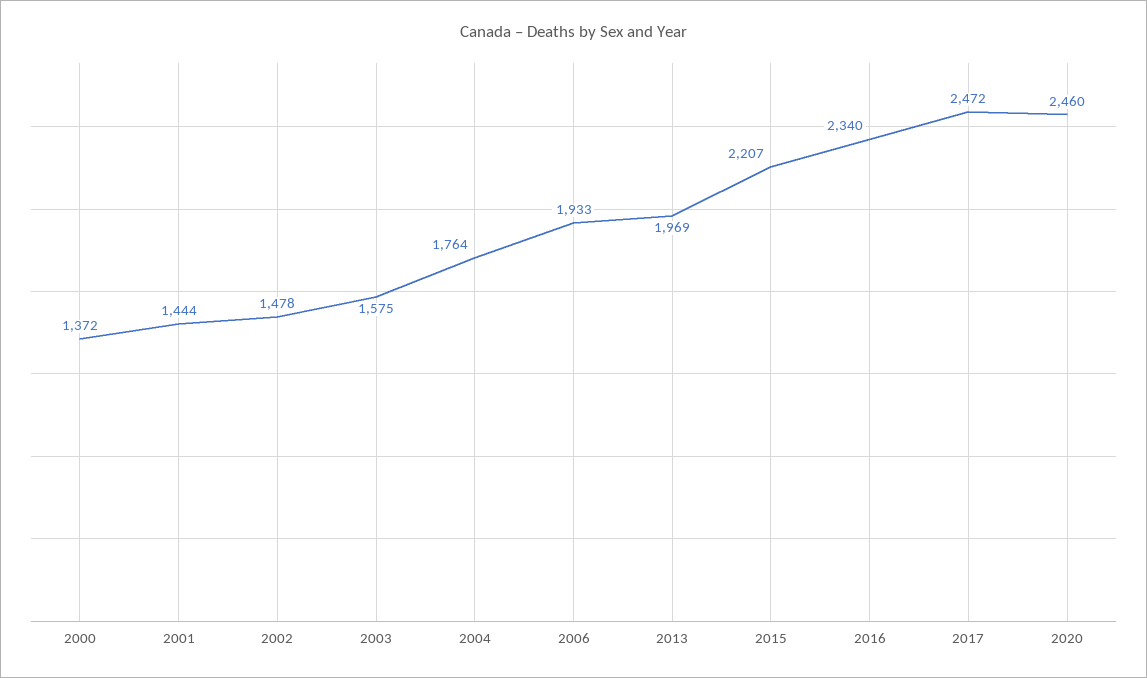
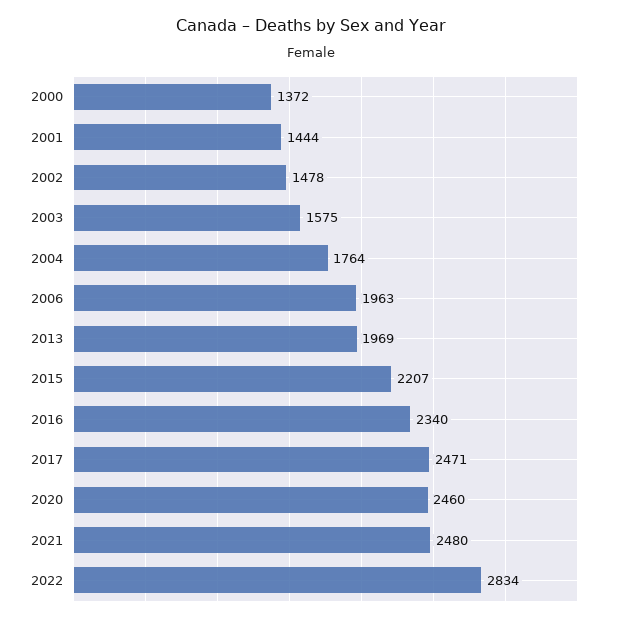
2006: 1933 -> 1963
2017: 2472 -> 2471
2021: none -> 2480
2022: none -> 2834

